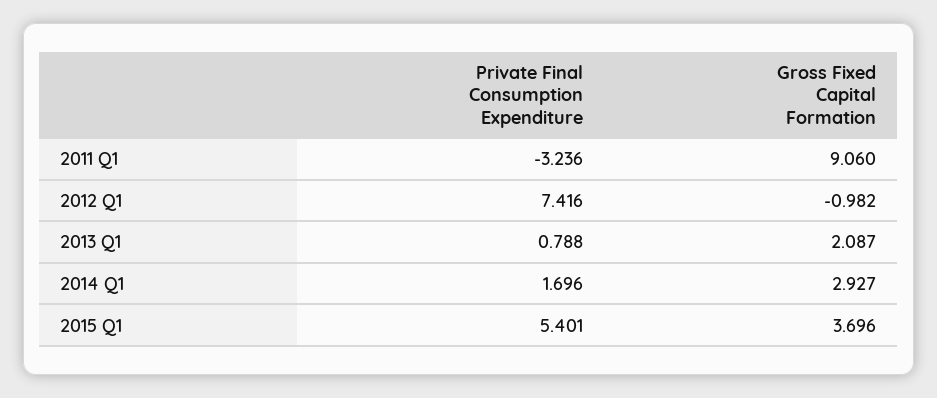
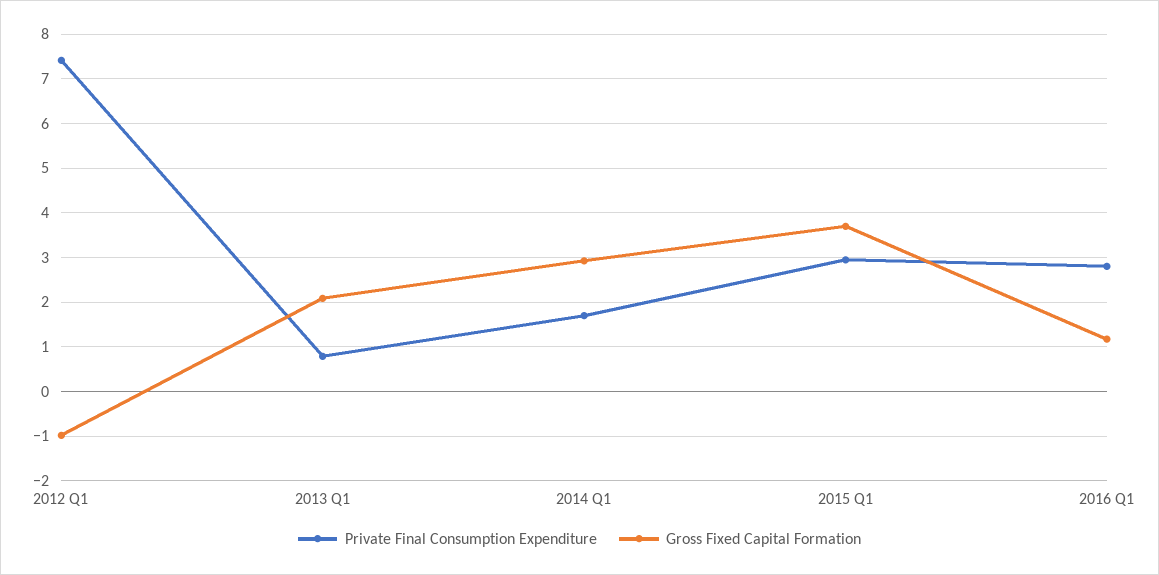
Private Final Consumption Expenditure, 2011 Q1: -3.236 -> none
Gross Fixed Capital Formation, 2011 Q1: 9.06 -> none
Private Final Consumption Expenditure, 2015 Q1: 5.401 -> 3
Private Final Consumption Expenditure, 2016 Q1: none -> 2.8
Gross Fixed Capital Formation, 2016 Q1: none -> 1.2

